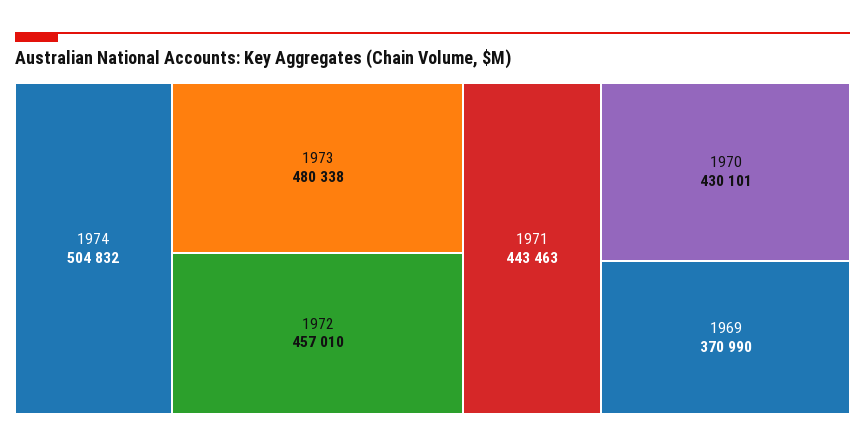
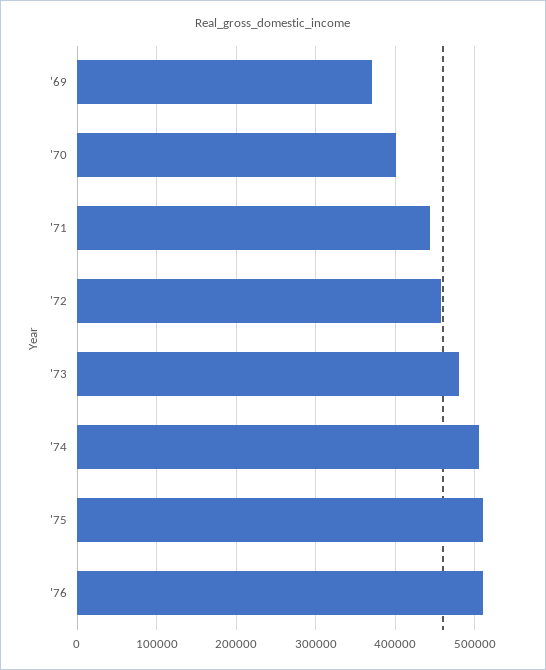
1970: 430101 -> 400000
'75: none -> 510000
'76: none -> 510000

